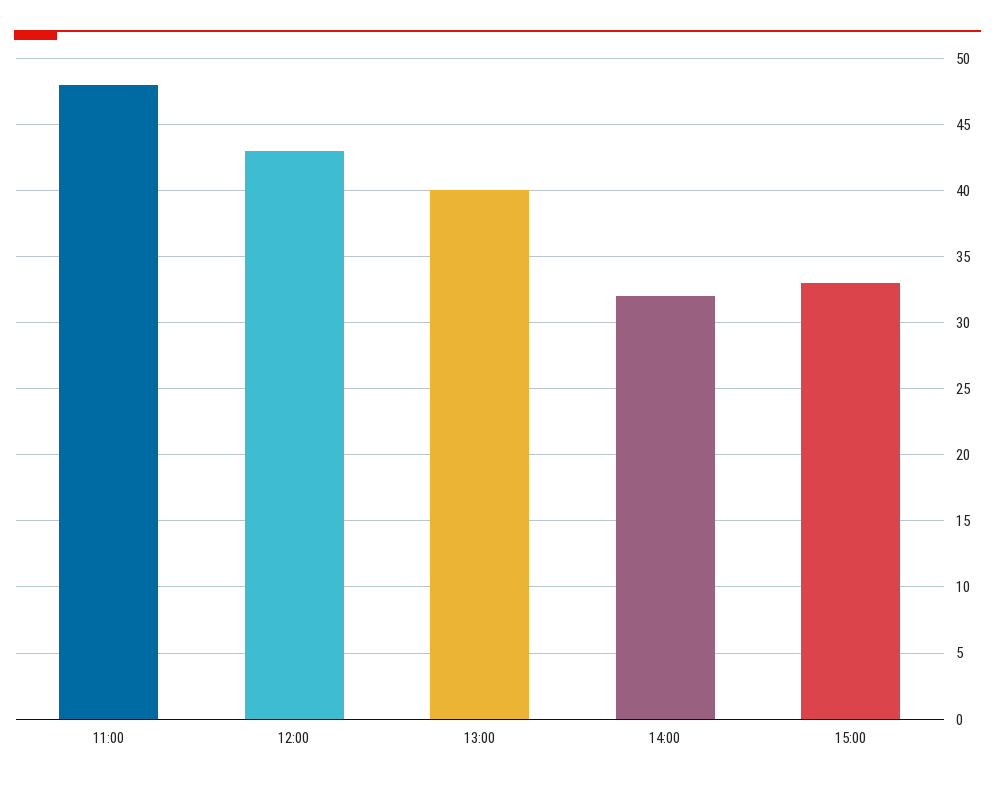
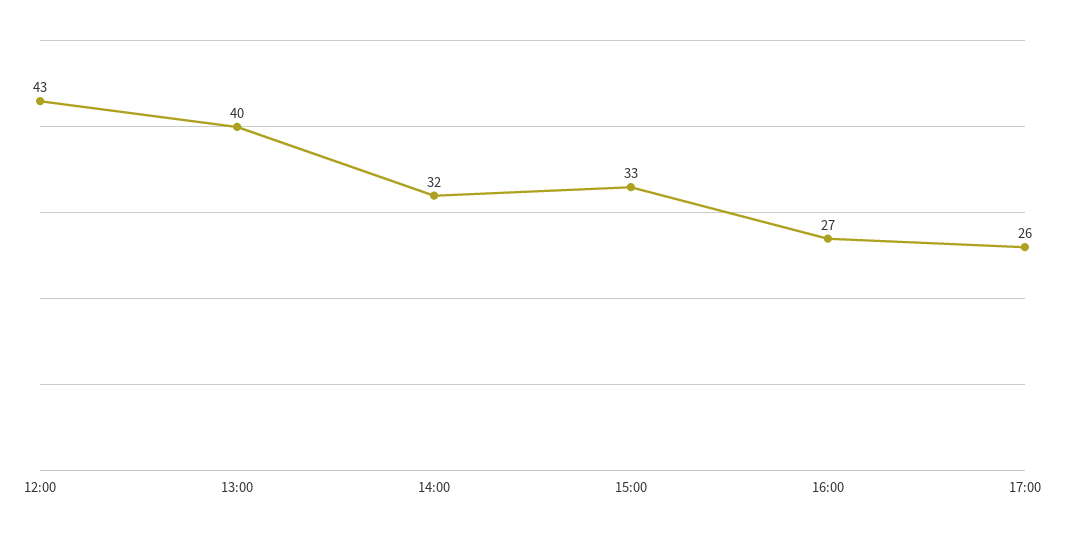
11:00: 48 -> none
16:00: none -> 27
17:00: none -> 26

